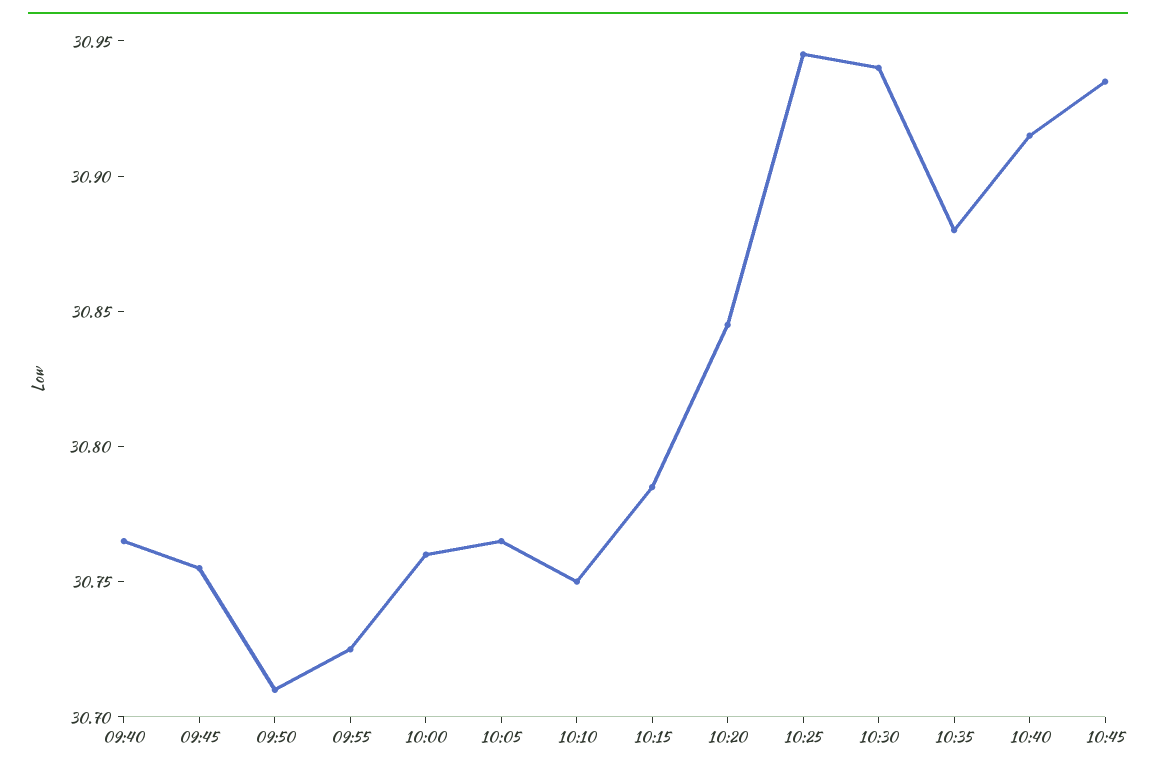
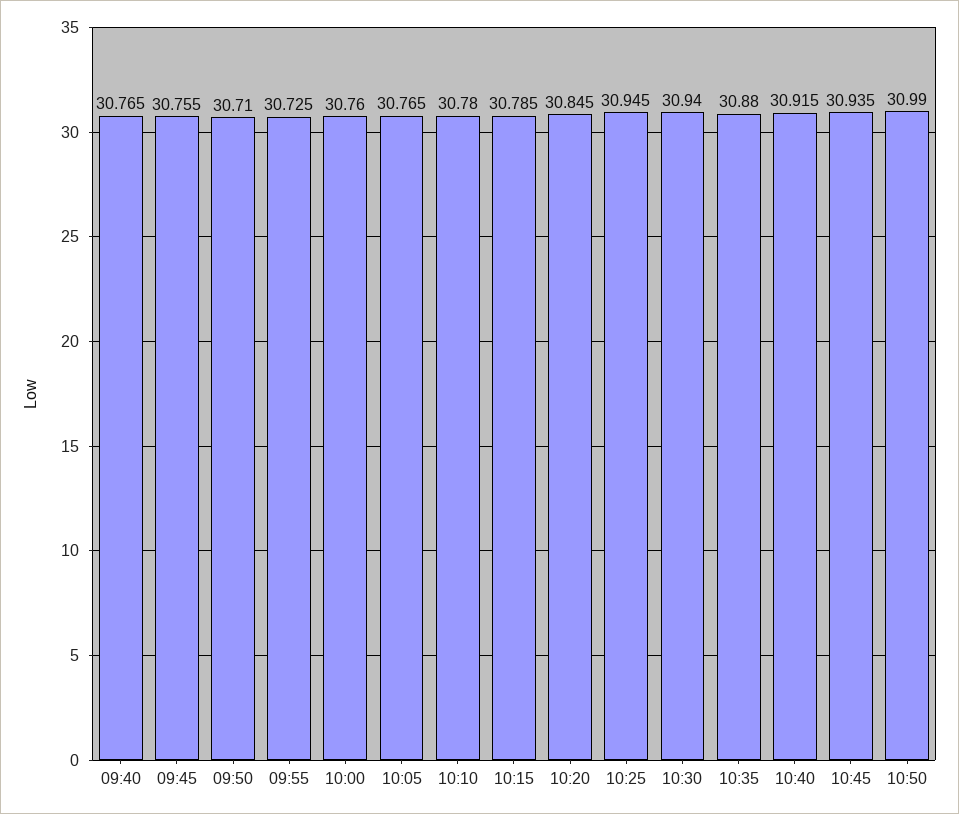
10:10: 30.75 -> 30.78
10:50: none -> 30.99

